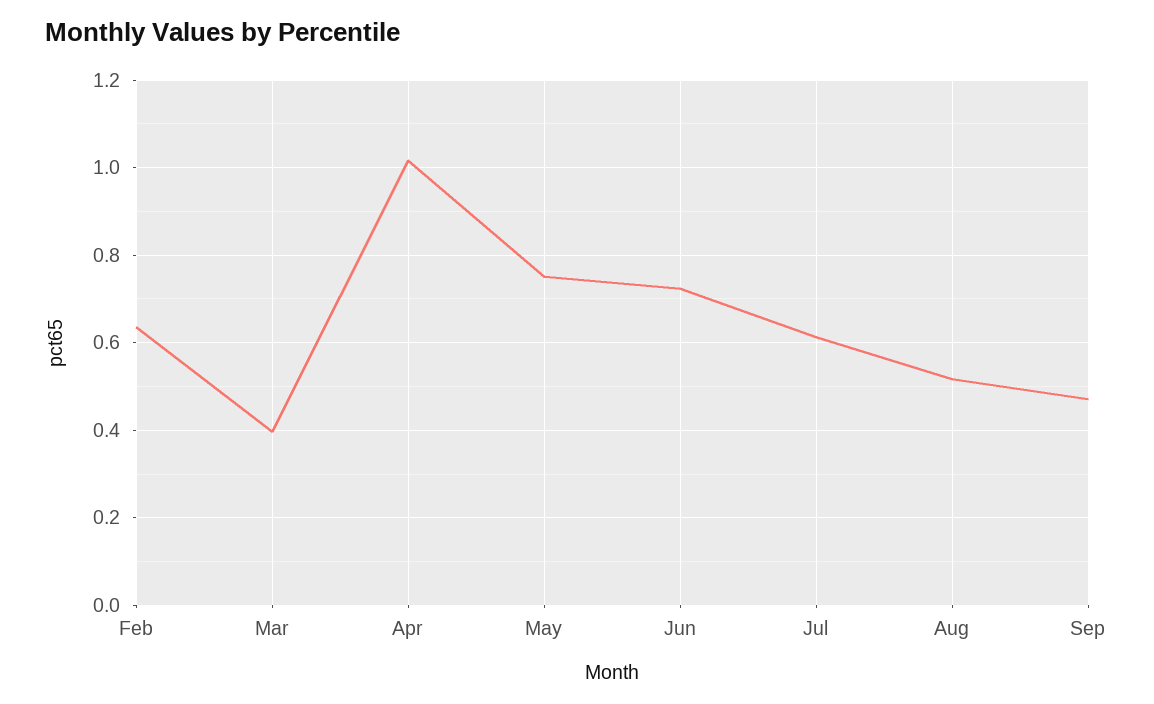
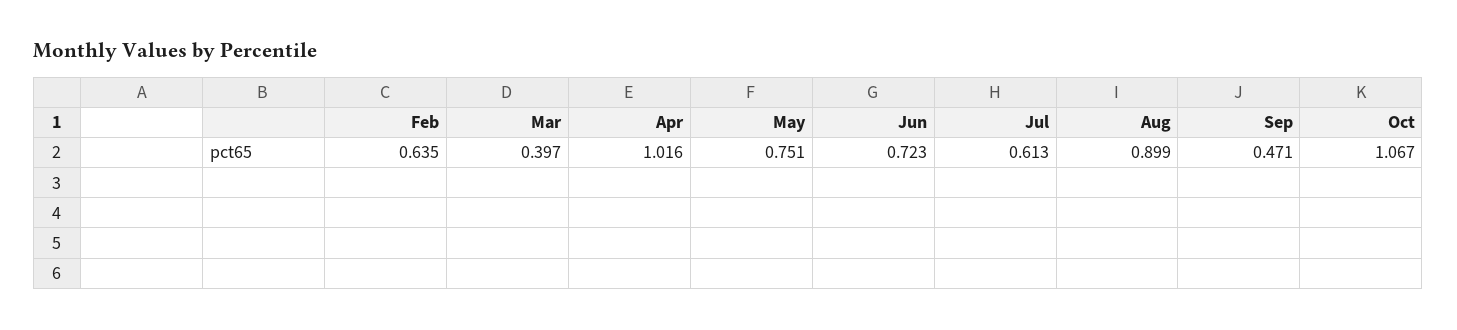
Aug: 0.52 -> 0.899
Oct: none -> 1.067

